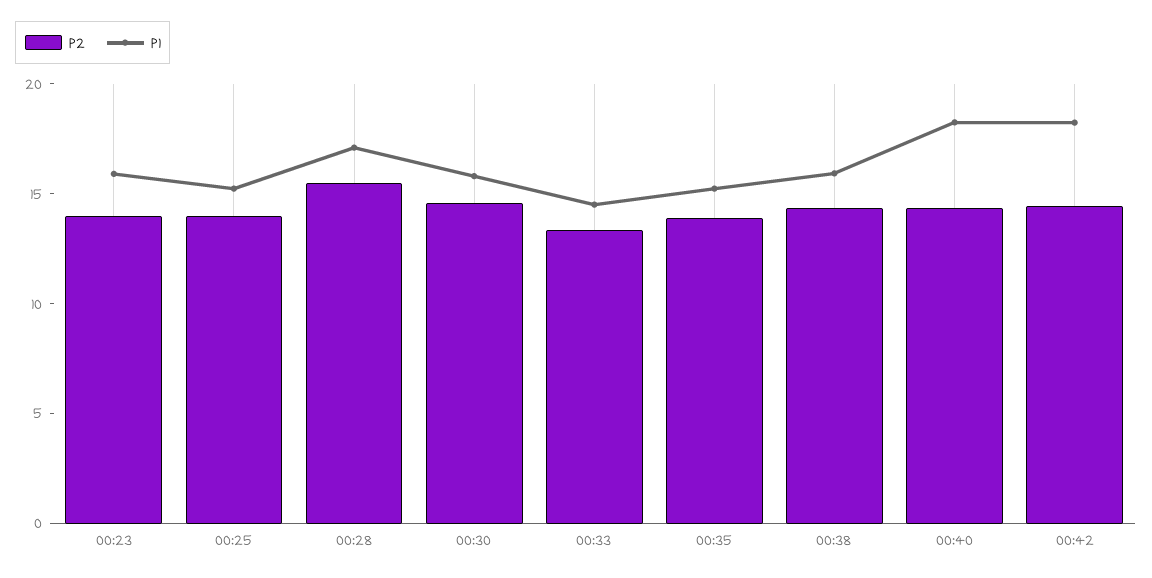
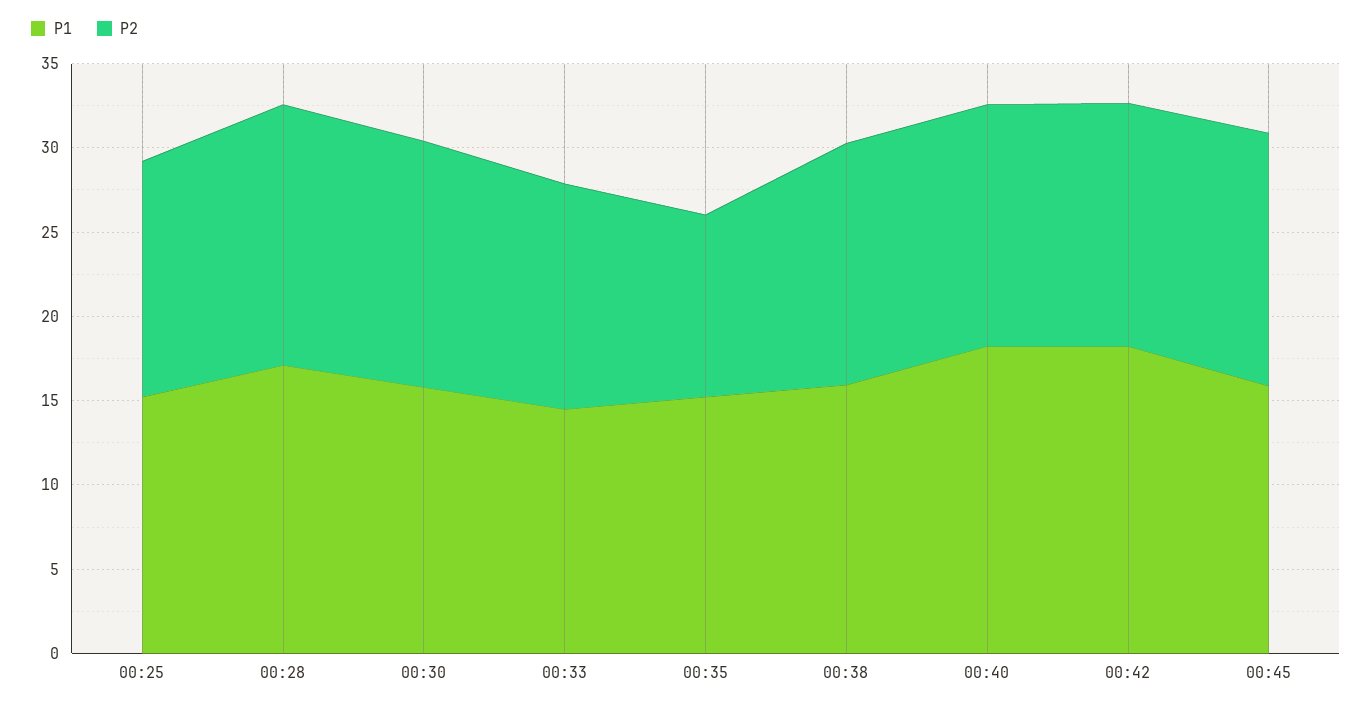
P2, 00:23: 14 -> none
P1, 00:23: 16 -> none
P2, 00:35: 14 -> 11
P1, 00:45: none -> 16
P2, 00:45: none -> 15

